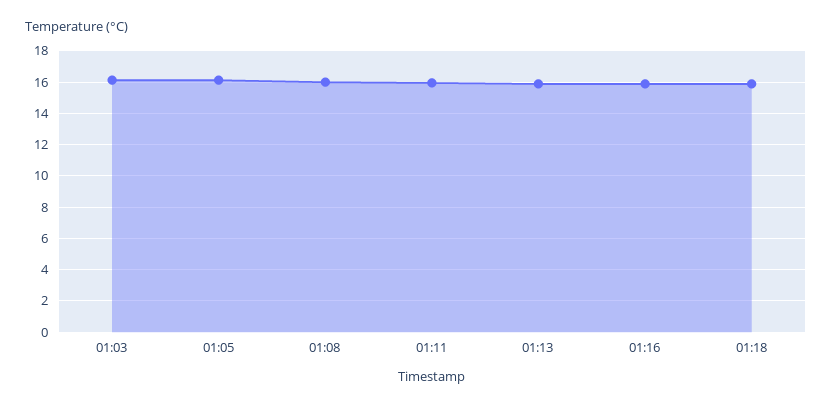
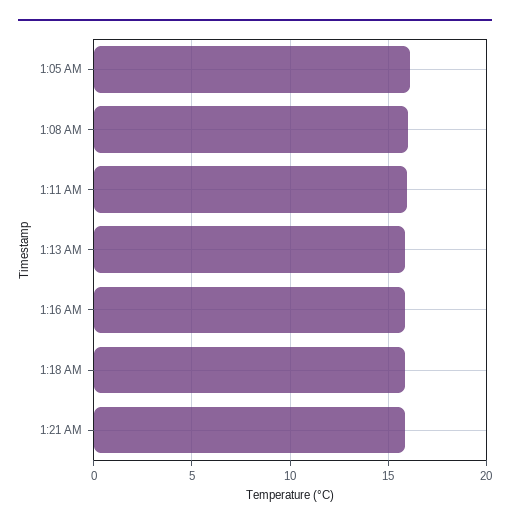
01:03: 16 -> none
1:21 AM: none -> 16

